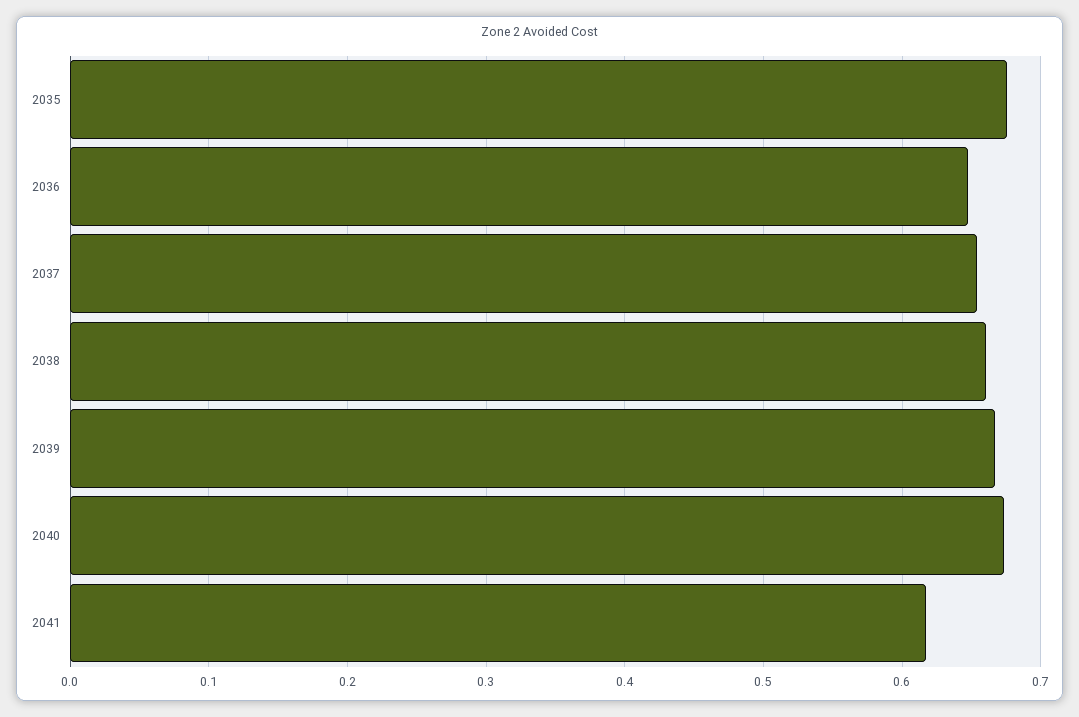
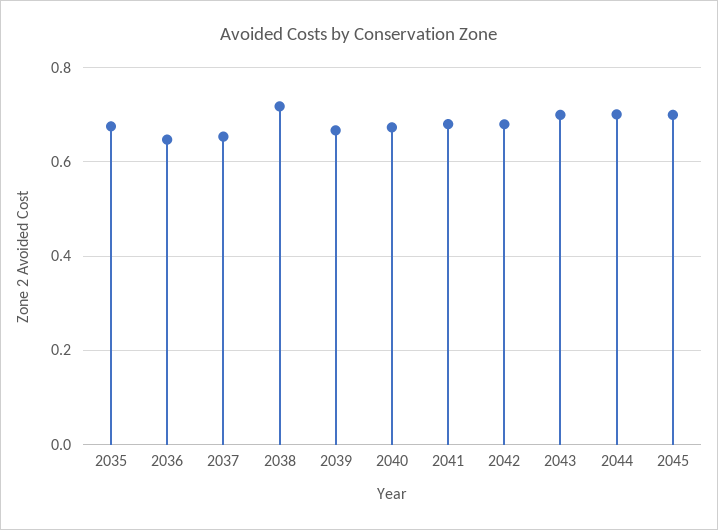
2038: 0.66 -> 0.72
2041: 0.62 -> 0.68
2042: none -> 0.68
2043: none -> 0.7
2044: none -> 0.7
2045: none -> 0.7

